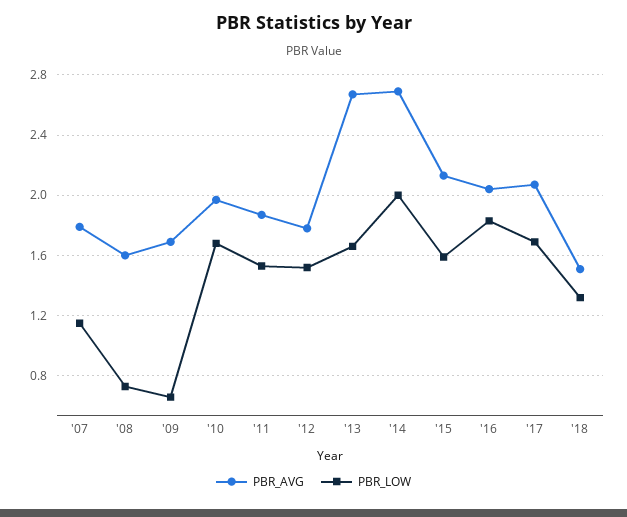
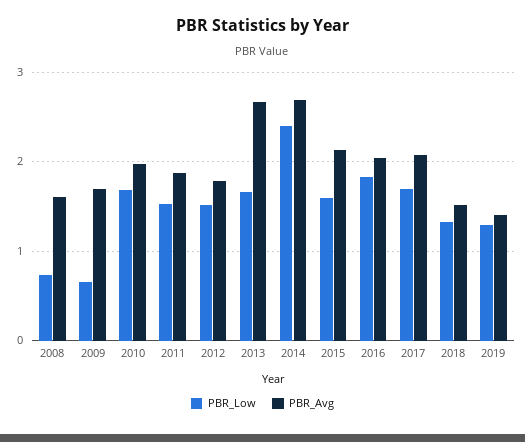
PBR_AVG, '07: 1.8 -> none
PBR_LOW, '07: 1.15 -> none
PBR_LOW, '14: 2 -> 2.4
PBR_LOW, 2019: none -> 1.3
PBR_AVG, 2019: none -> 1.4

